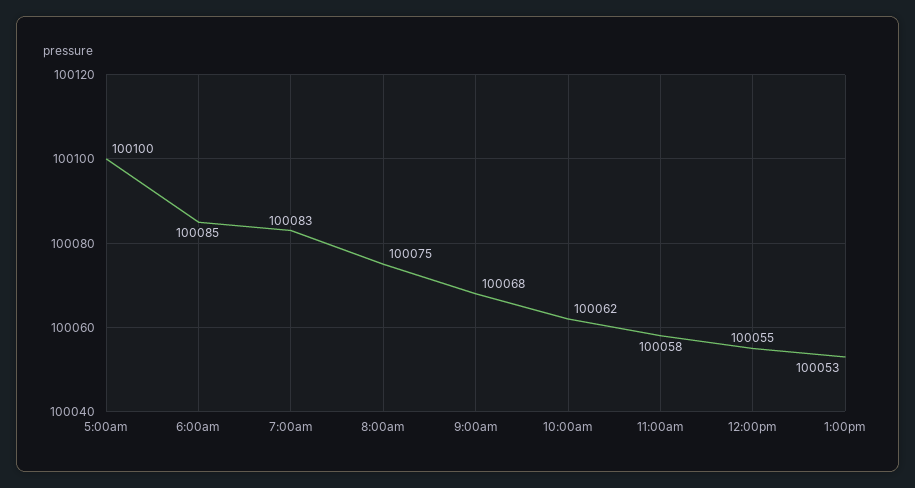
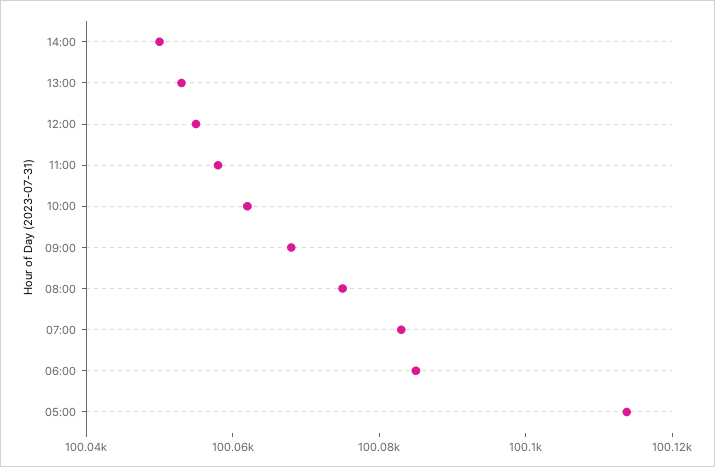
5:00am: 100100 -> 100115
14:00: none -> 100050

